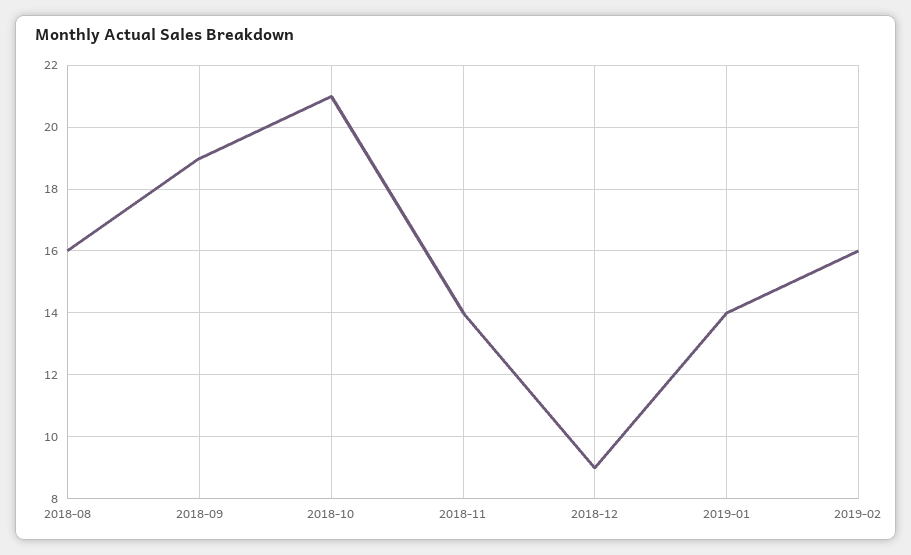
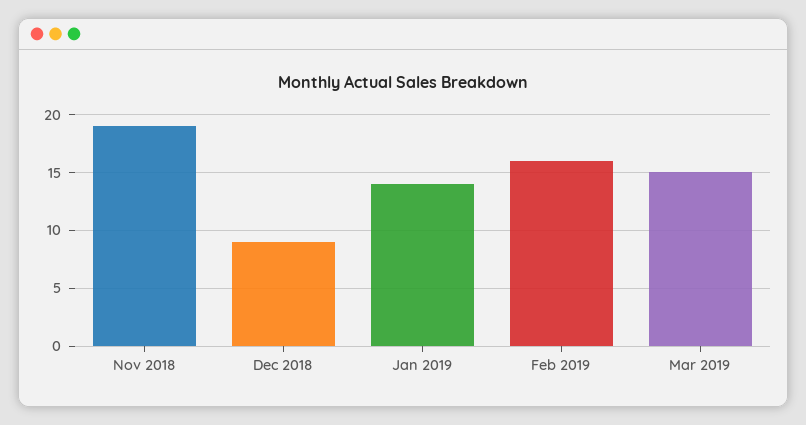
2018-08: 16 -> none
2018-09: 19 -> none
2018-10: 21 -> none
2018-11: 14 -> 19
Mar 2019: none -> 15

